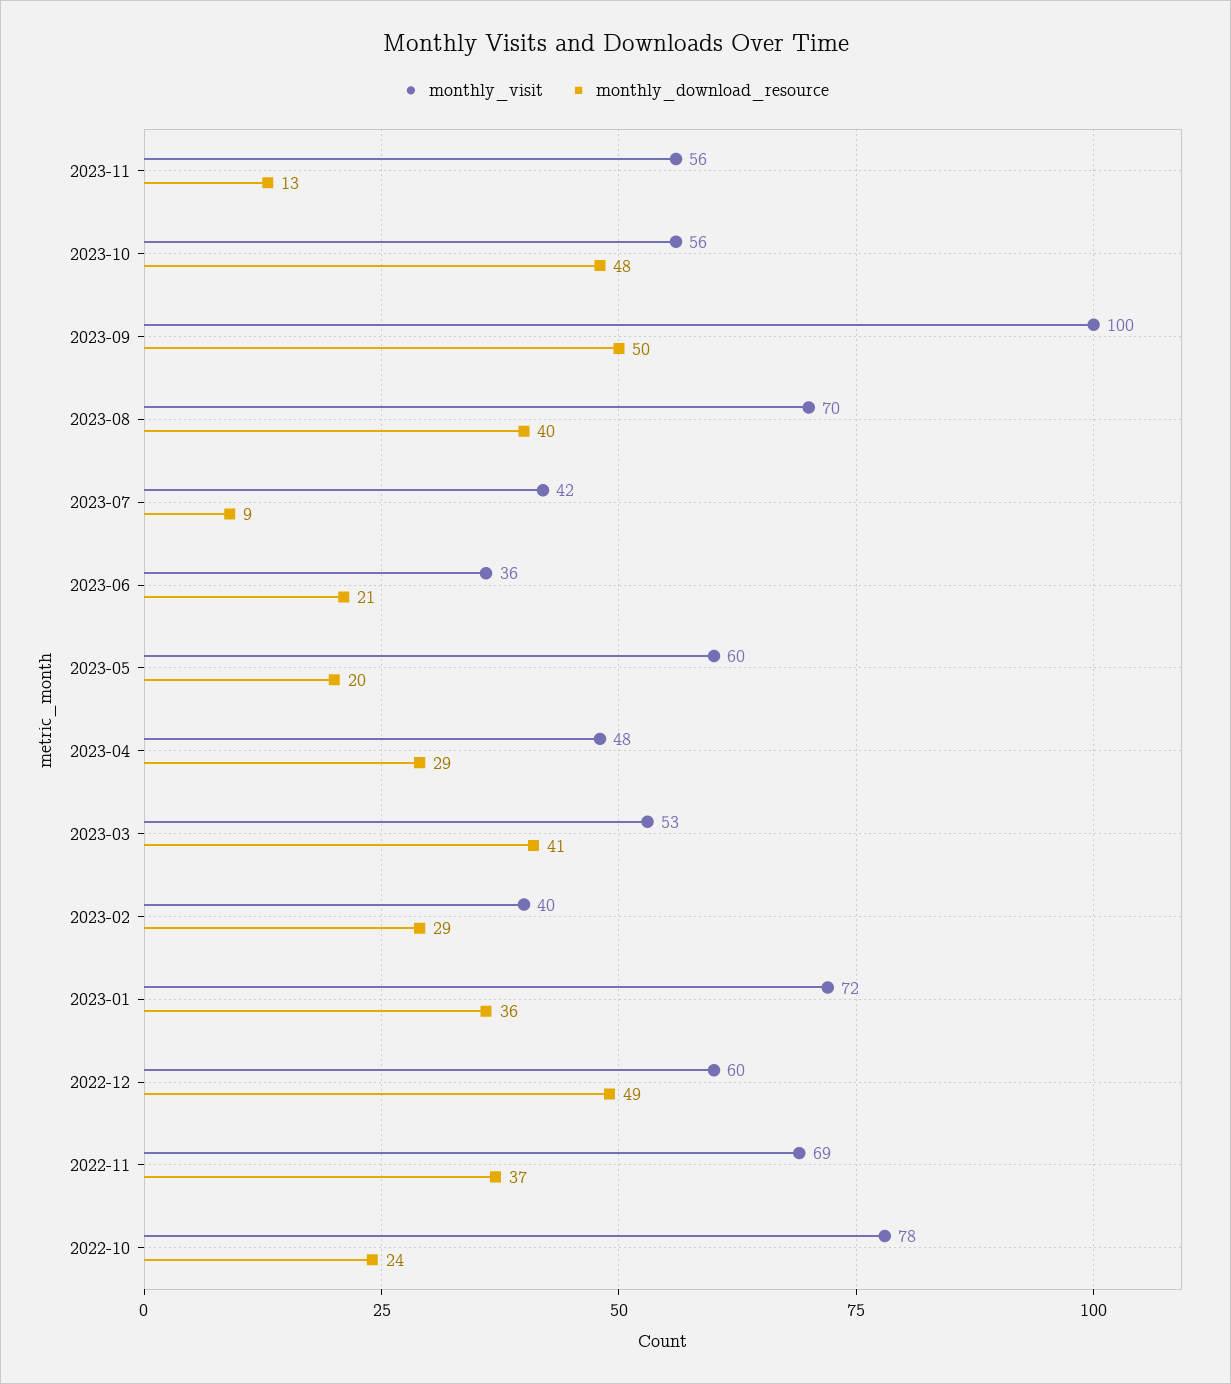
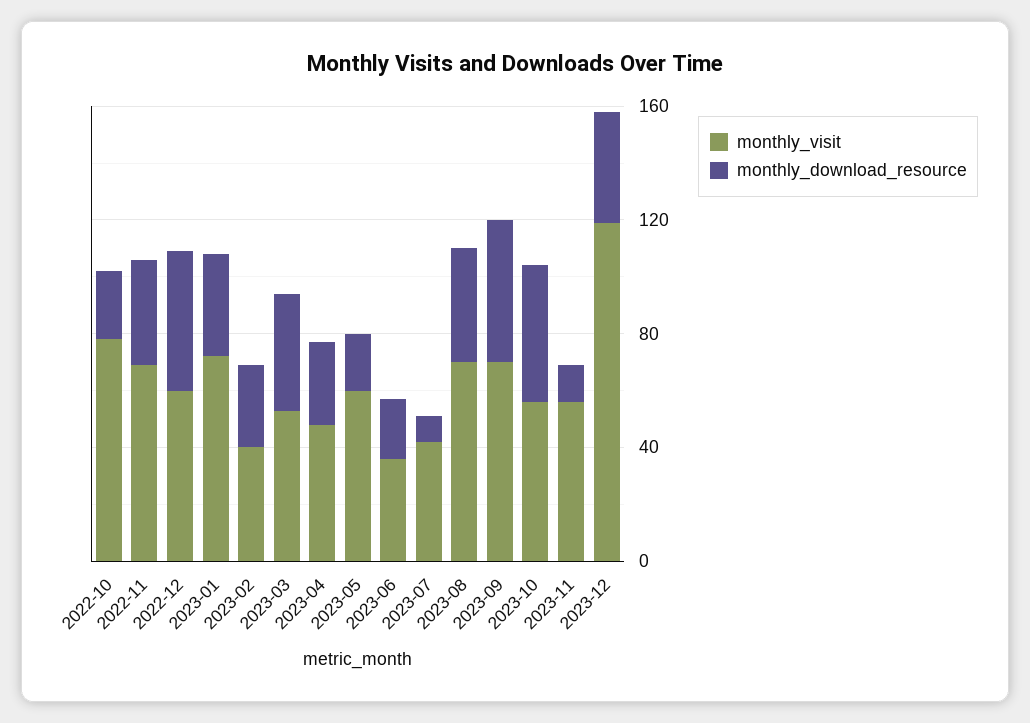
monthly_visit, 2023-09: 100 -> 70
monthly_visit, 2023-12: none -> 120
monthly_download_resource, 2023-12: none -> 40

